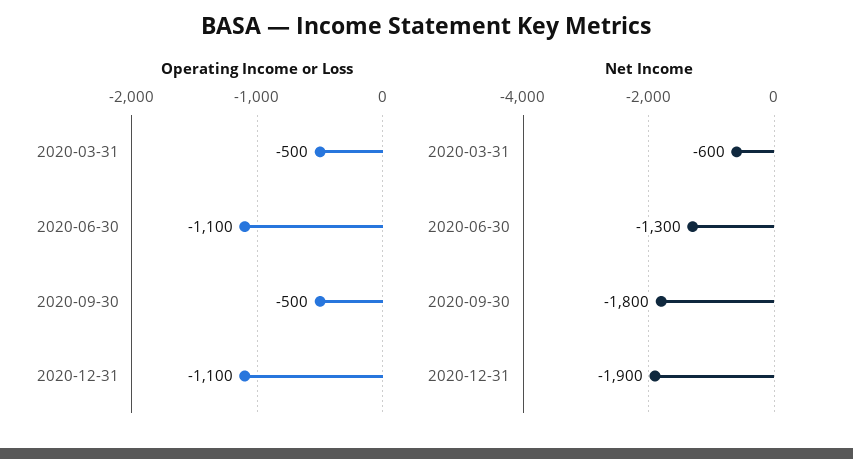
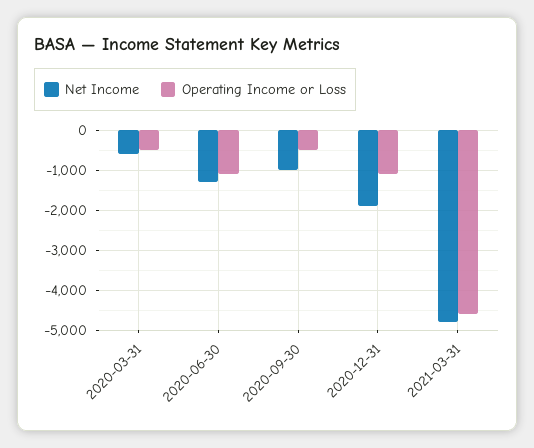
Net Income, 2020-09-30: -1800 -> -1000
Net Income, 2021-03-31: none -> -4800
Operating Income or Loss, 2021-03-31: none -> -4600

